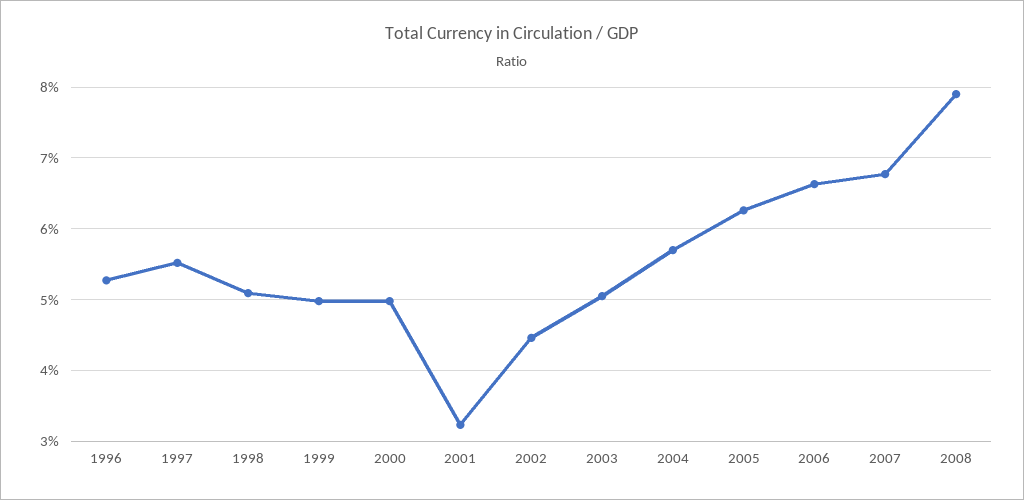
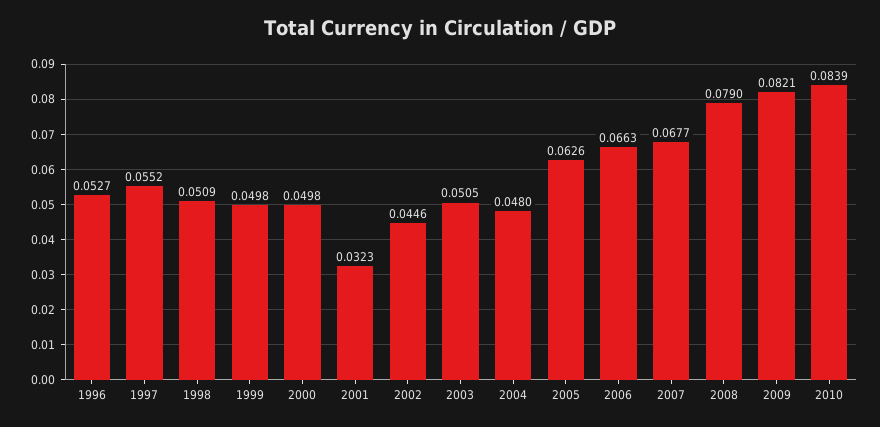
2004: 0.057 -> 0.048
2009: none -> 0.0821
2010: none -> 0.0839

